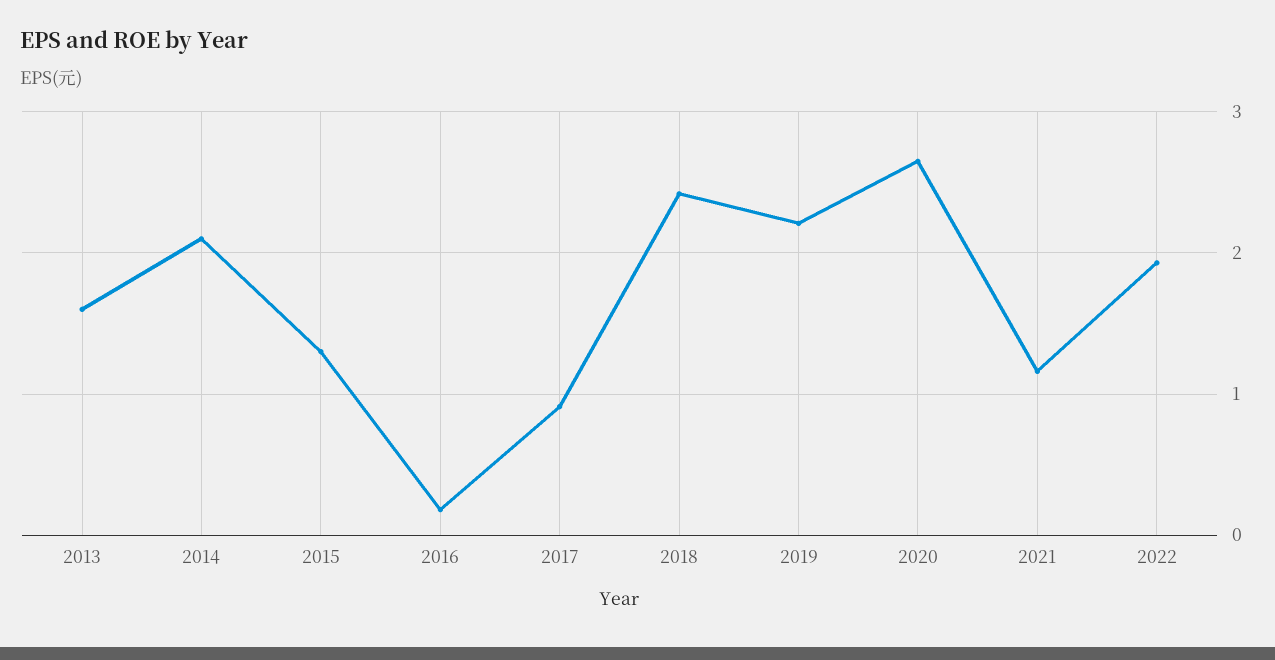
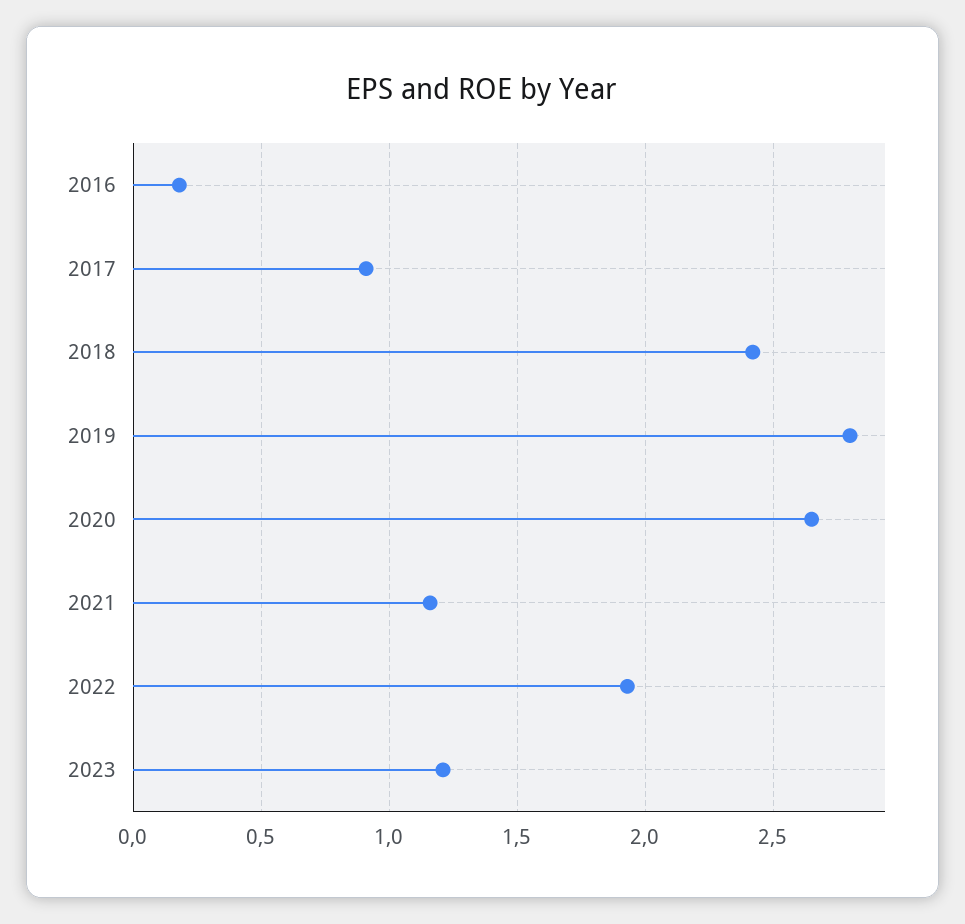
2013: 1.6 -> none
2014: 2.1 -> none
2015: 1.3 -> none
2019: 2.2 -> 2.8
2023: none -> 1.2

